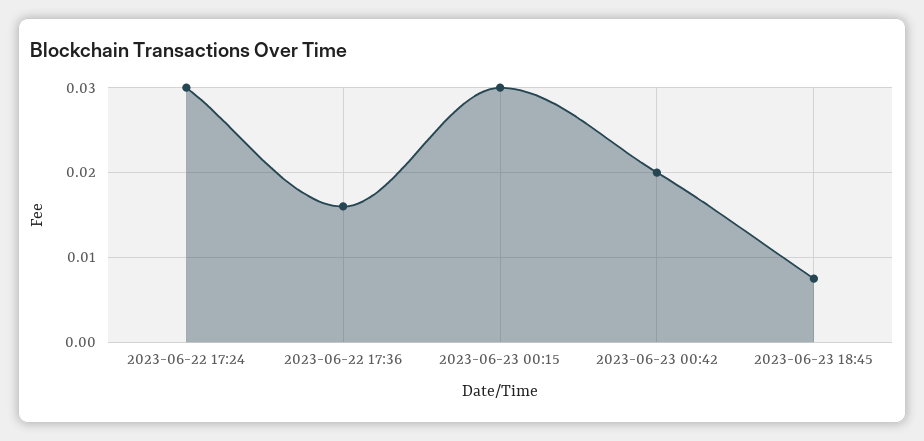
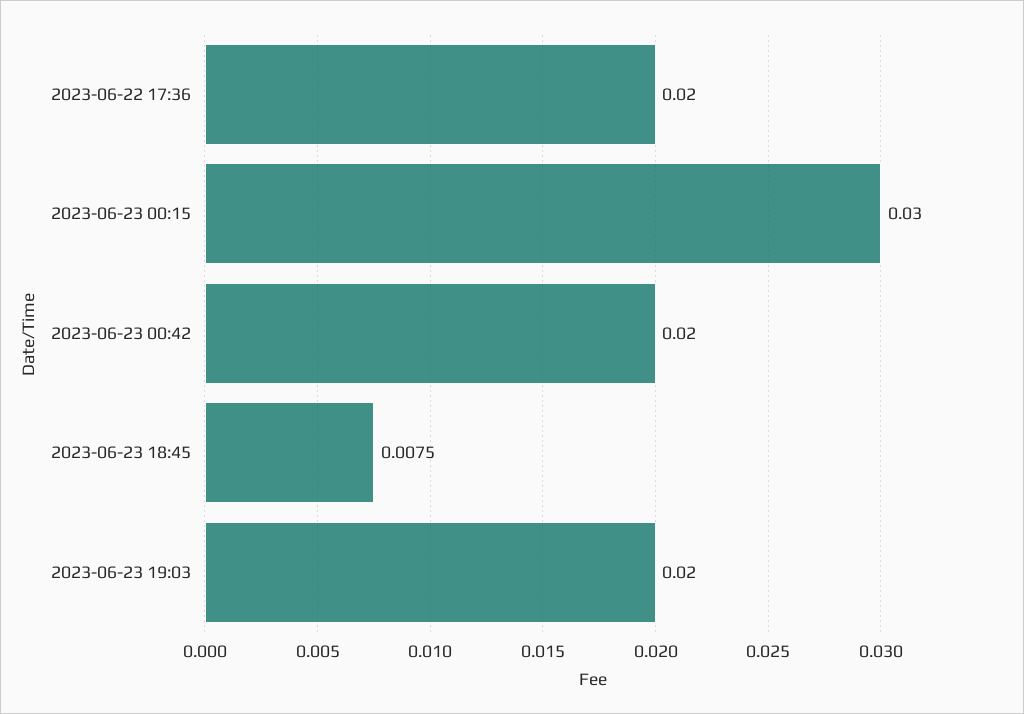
2023-06-22 17:24: 0.03 -> none
2023-06-22 17:36: 0.016 -> 0.02
2023-06-23 19:03: none -> 0.02

